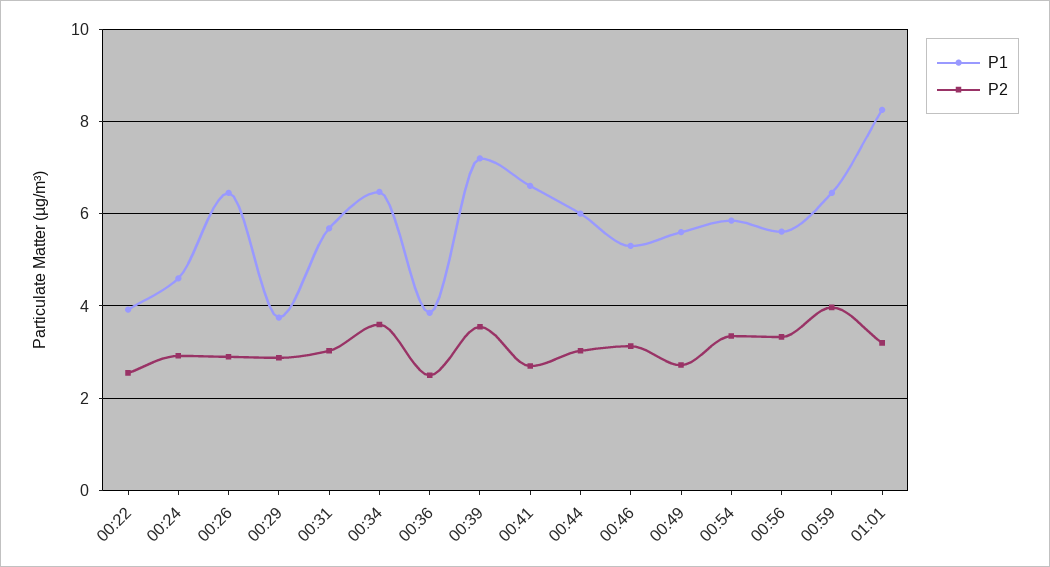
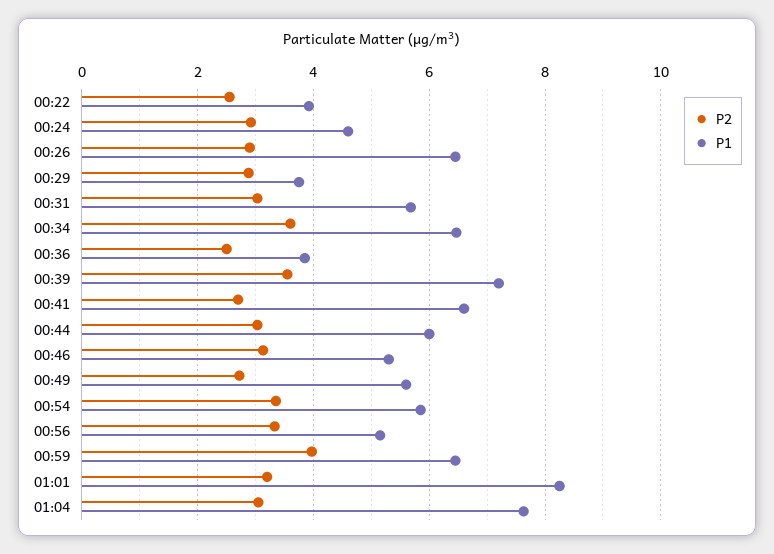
P1, 00:56: 5.6 -> 5.2
P2, 01:04: none -> 3
P1, 01:04: none -> 7.6

